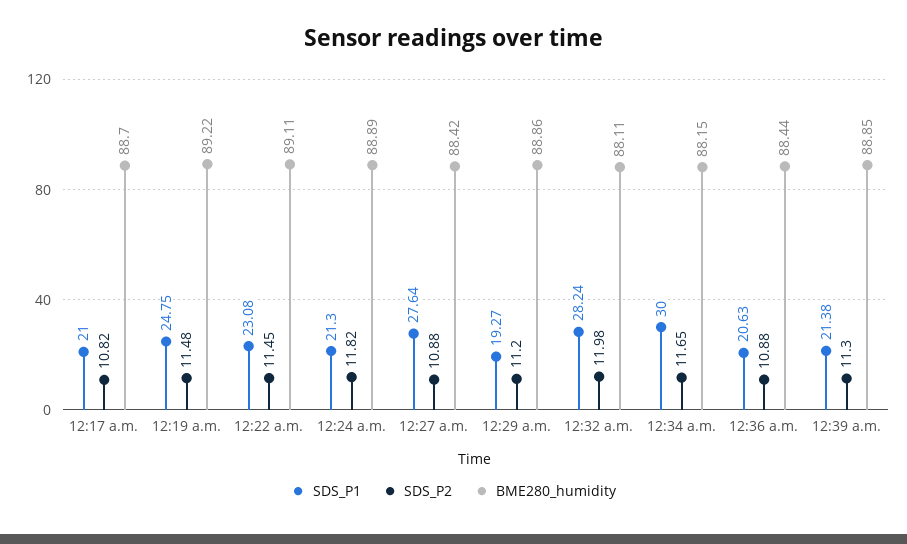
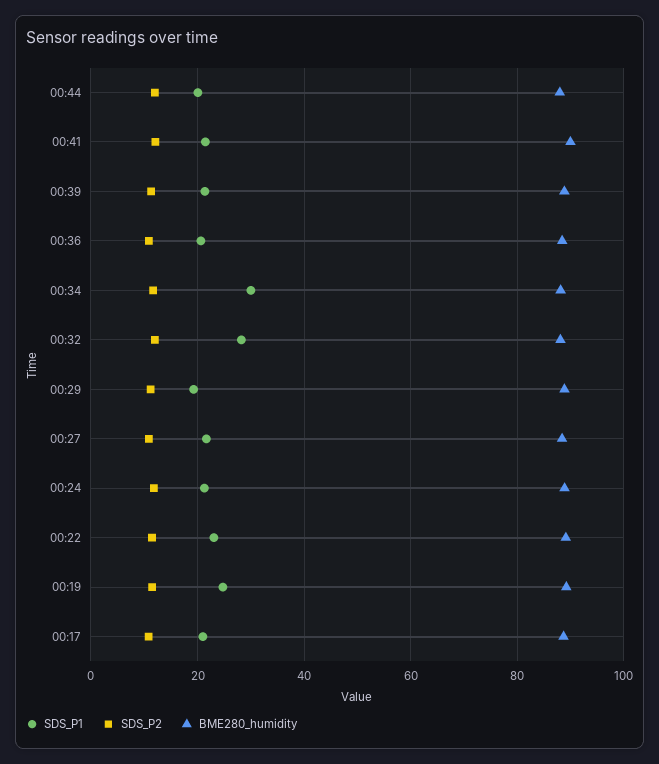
SDS_P1, 12:27 a.m.: 27.64 -> 22
SDS_P1, 00:44: none -> 20
SDS_P2, 00:44: none -> 12
BME280_humidity, 00:44: none -> 88
SDS_P1, 00:41: none -> 22
SDS_P2, 00:41: none -> 12
BME280_humidity, 00:41: none -> 90

